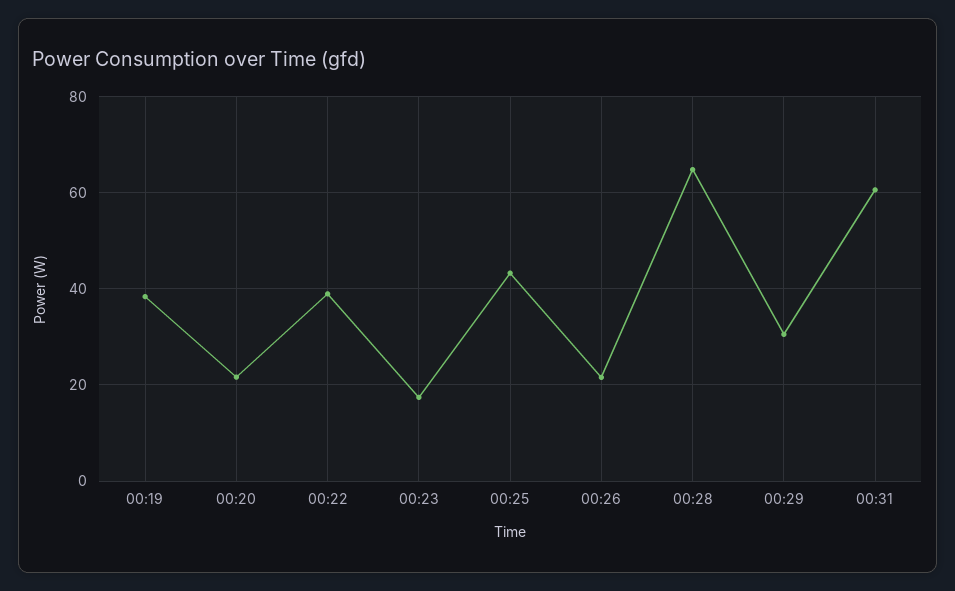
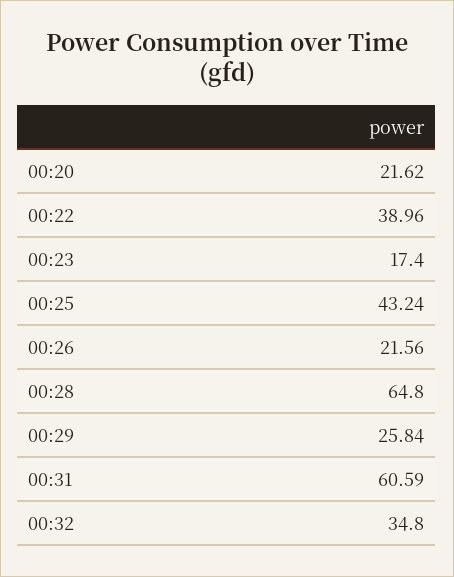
00:19: 38 -> none
00:29: 30 -> 25.84
00:32: none -> 34.8

